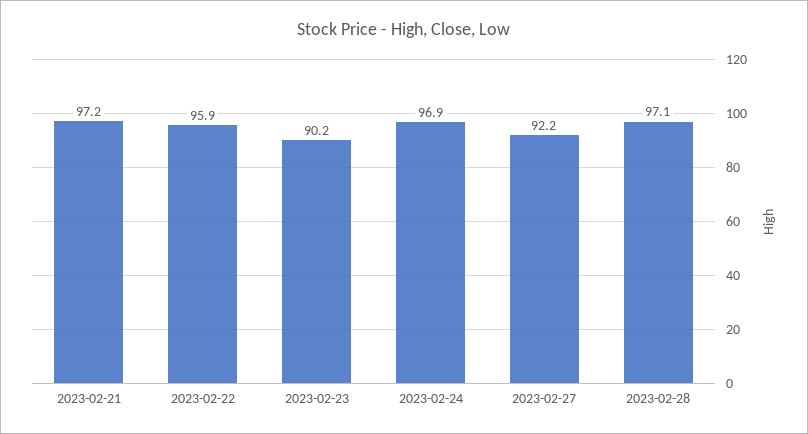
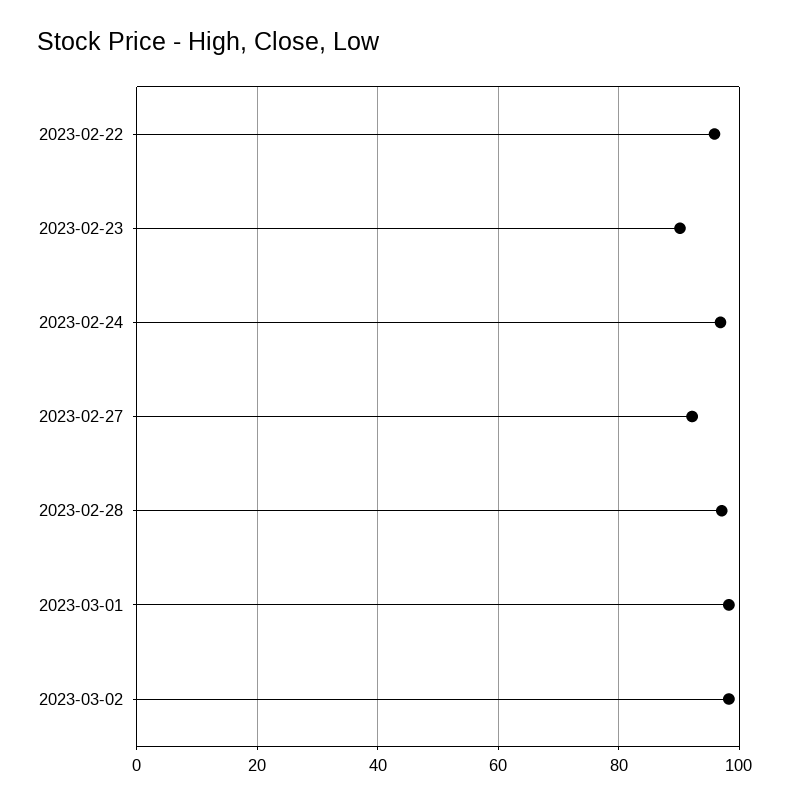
2023-02-21: 97.2 -> none
2023-03-01: none -> 98
2023-03-02: none -> 98

